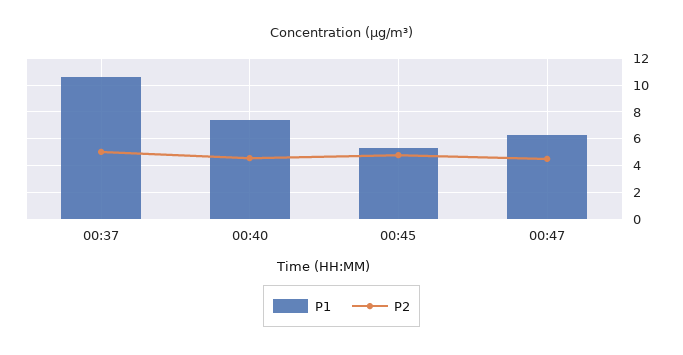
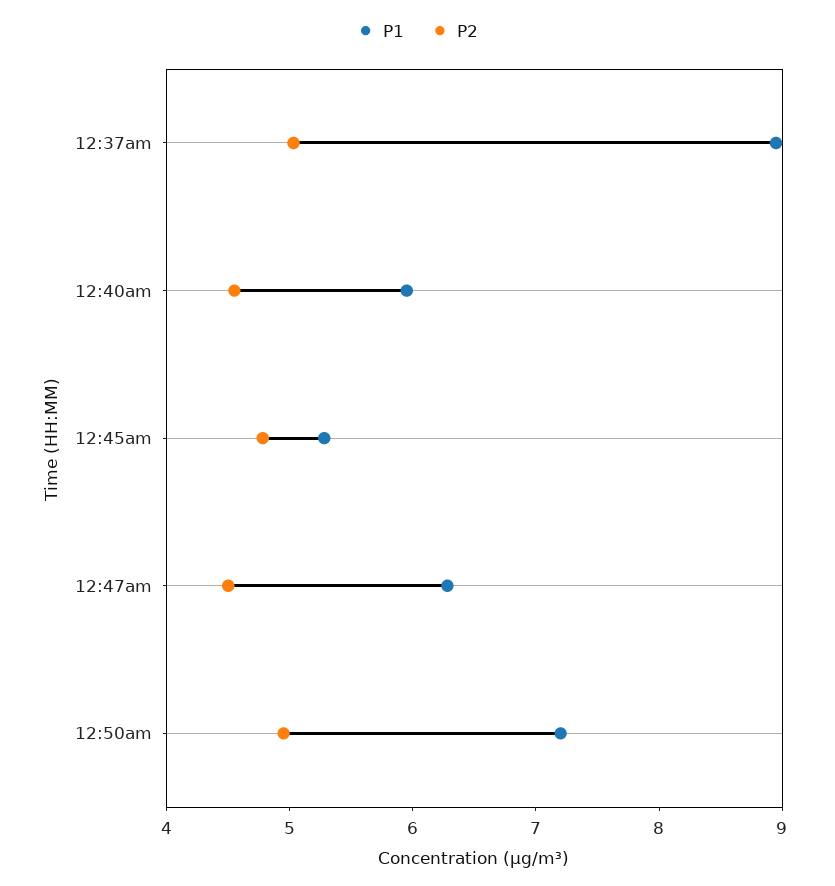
P1, 00:37: 10.5 -> 9
P1, 00:40: 7.5 -> 6
P1, 12:50am: none -> 7.2
P2, 12:50am: none -> 5

